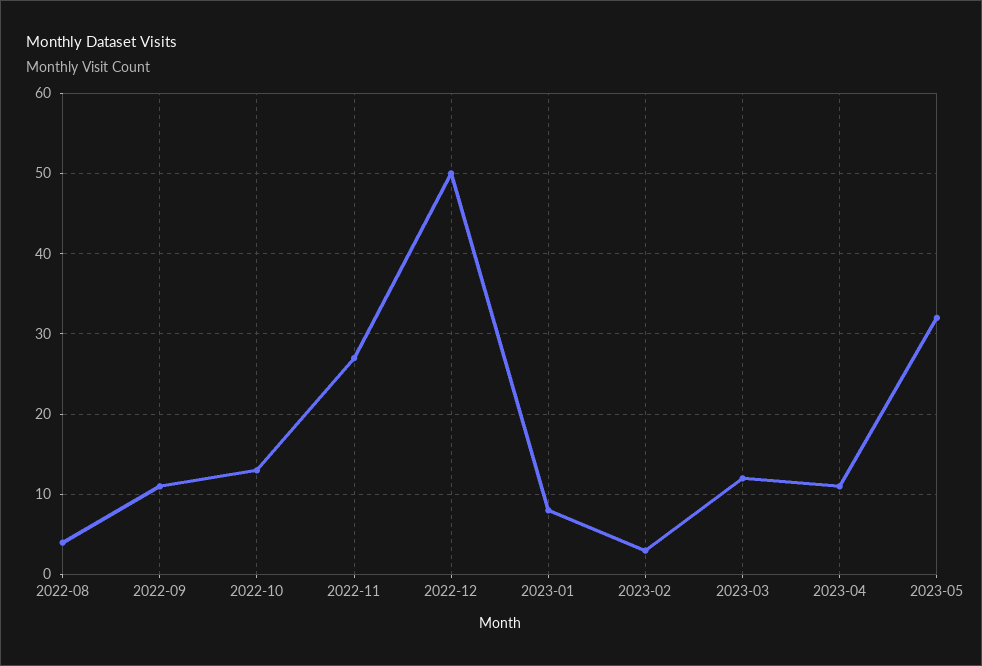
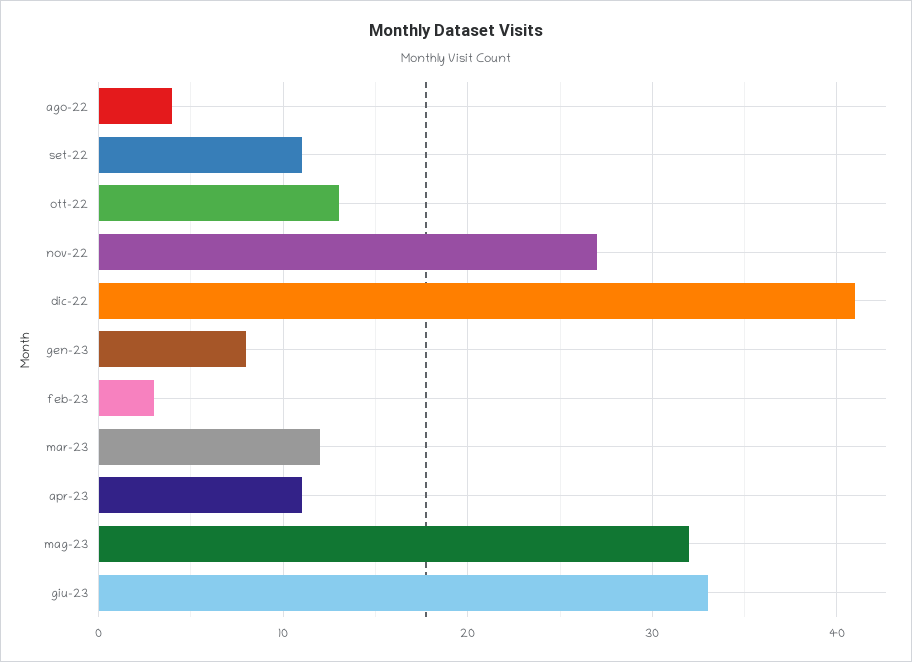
2022-12: 50 -> 41
giu-23: none -> 33

